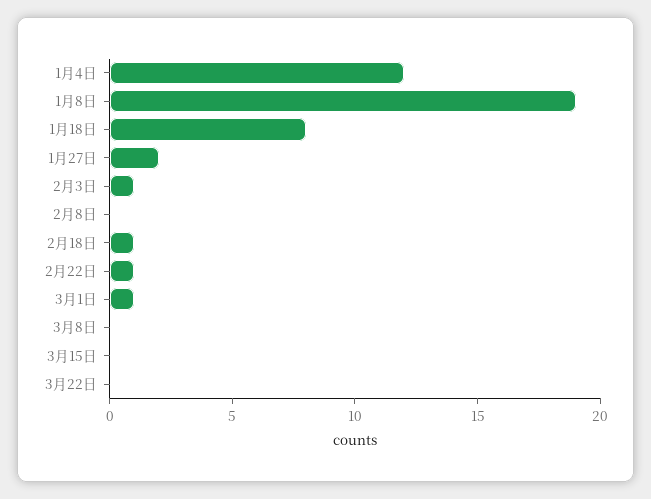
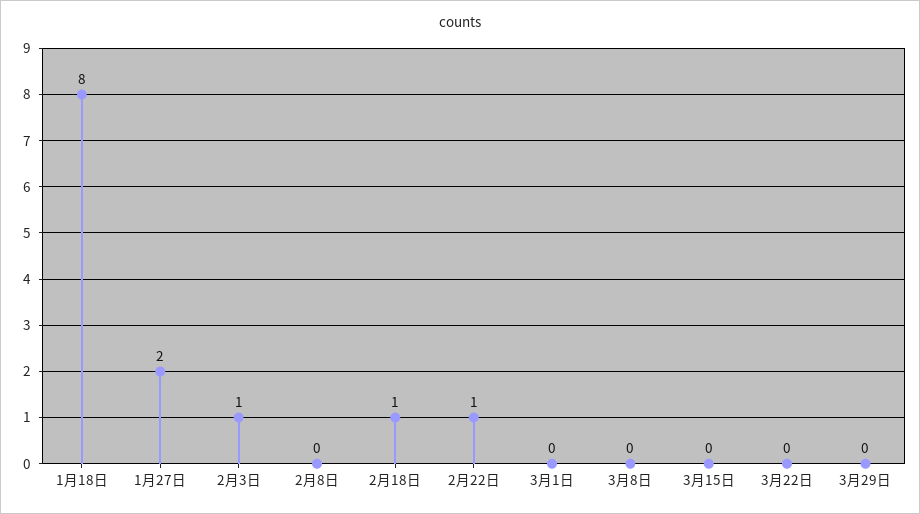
1月4日: 12 -> none
1月8日: 19 -> none
3月1日: 1 -> 0
3月29日: none -> 0

